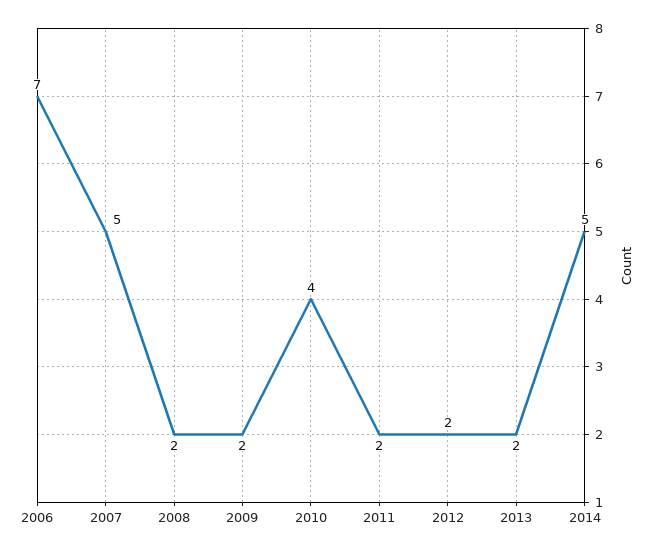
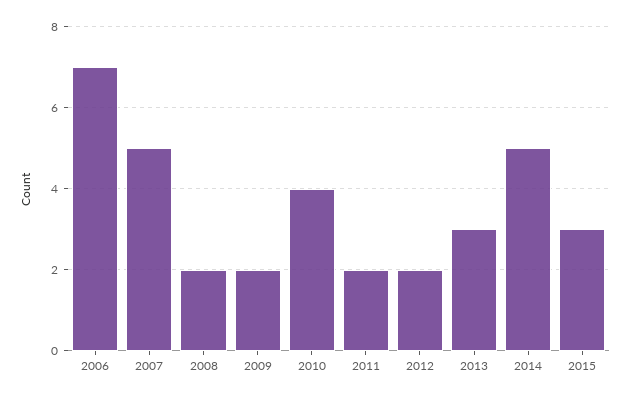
2013: 2 -> 3
2015: none -> 3

